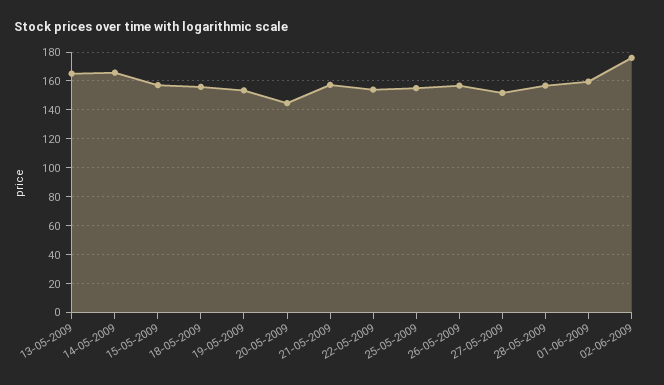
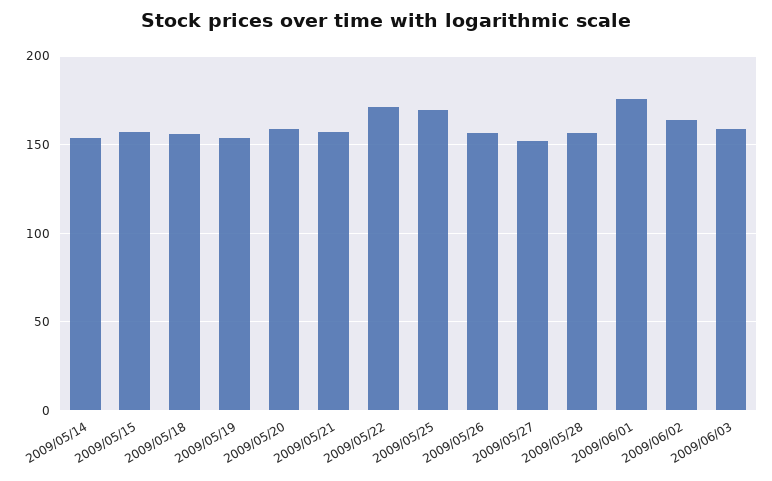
13-05-2009: 165 -> none
14-05-2009: 165 -> 155
20-05-2009: 145 -> 160
22-05-2009: 155 -> 170
25-05-2009: 155 -> 170
01-06-2009: 160 -> 175
02-06-2009: 175 -> 165
2009/06/03: none -> 160

